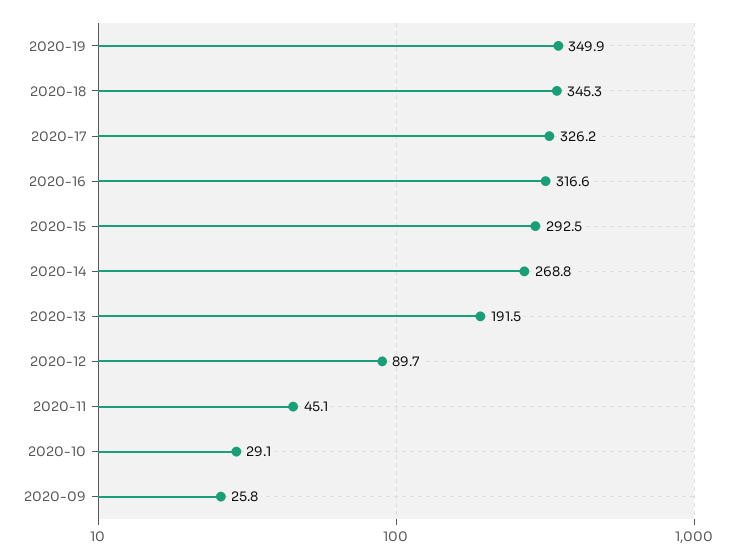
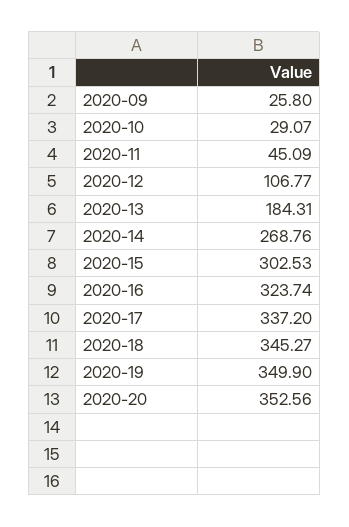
2020-17: 326.2 -> 337.2
2020-16: 316.6 -> 323.74
2020-15: 292.5 -> 302.53
2020-13: 191.5 -> 184.31
2020-12: 89.7 -> 106.77
2020-20: none -> 352.56

